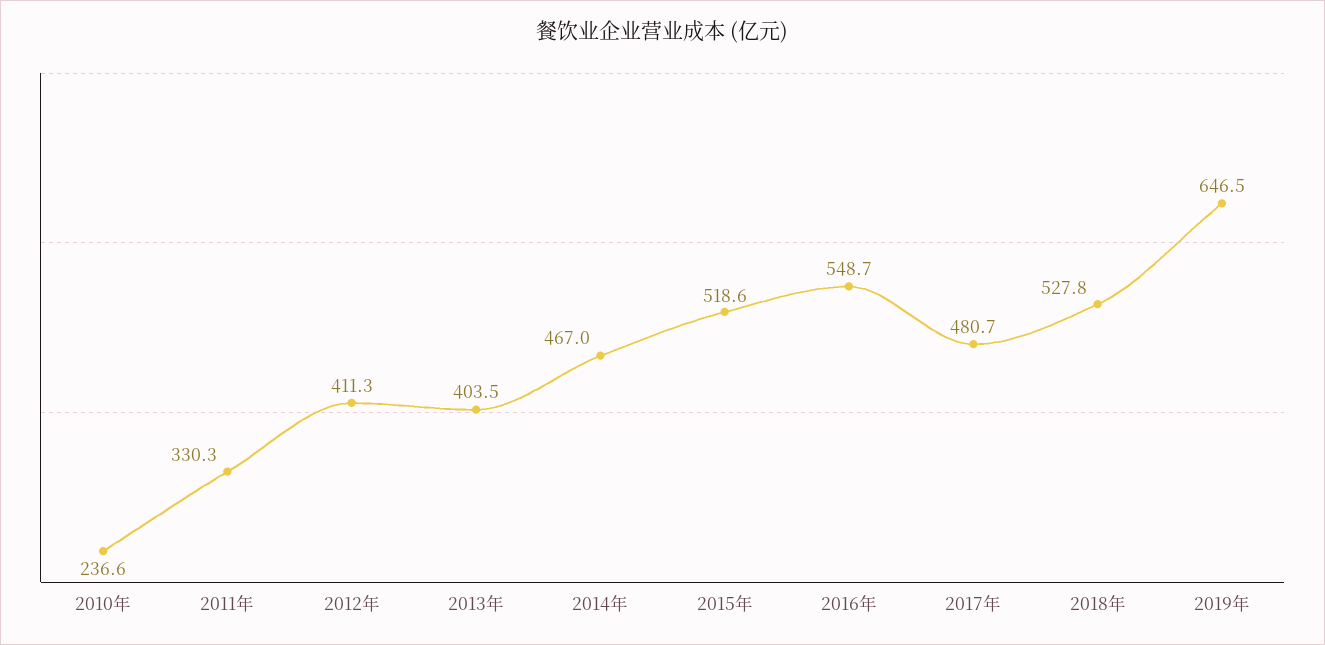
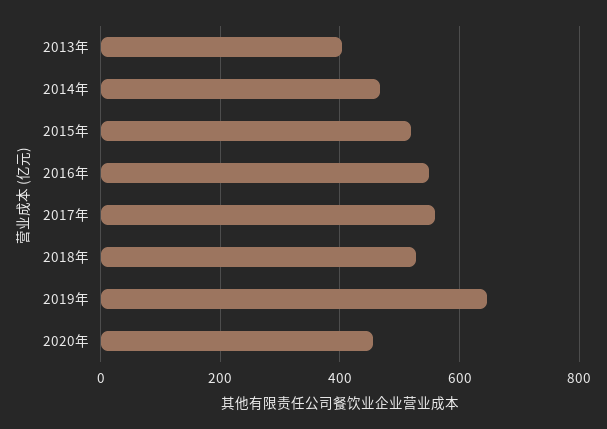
2010年: 236.6 -> none
2011年: 330.3 -> none
2012年: 411.3 -> none
2017年: 480.7 -> 560
2020年: none -> 460

